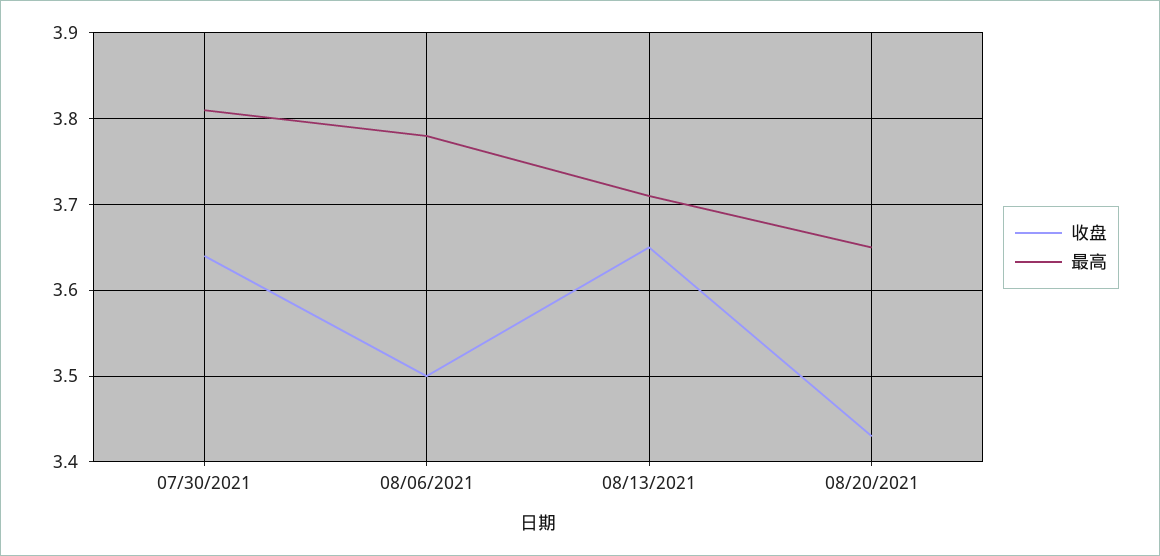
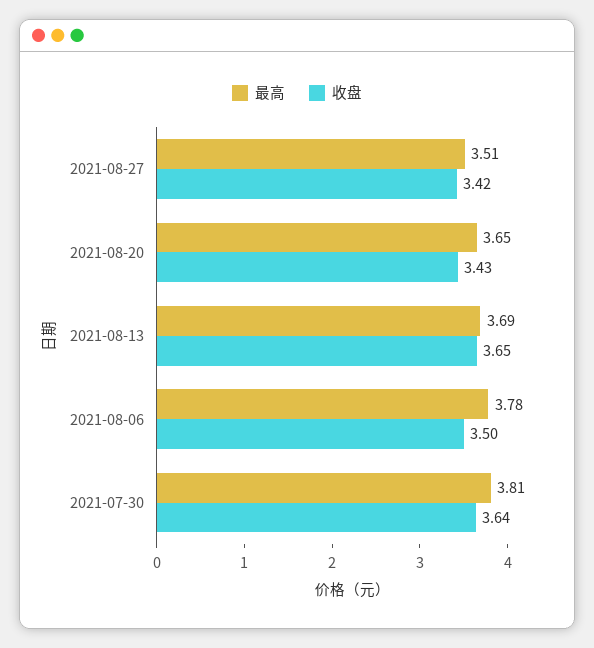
最高, 08/13/2021: 3.71 -> 3.69
最高, 2021-08-27: none -> 3.51
收盘, 2021-08-27: none -> 3.42

